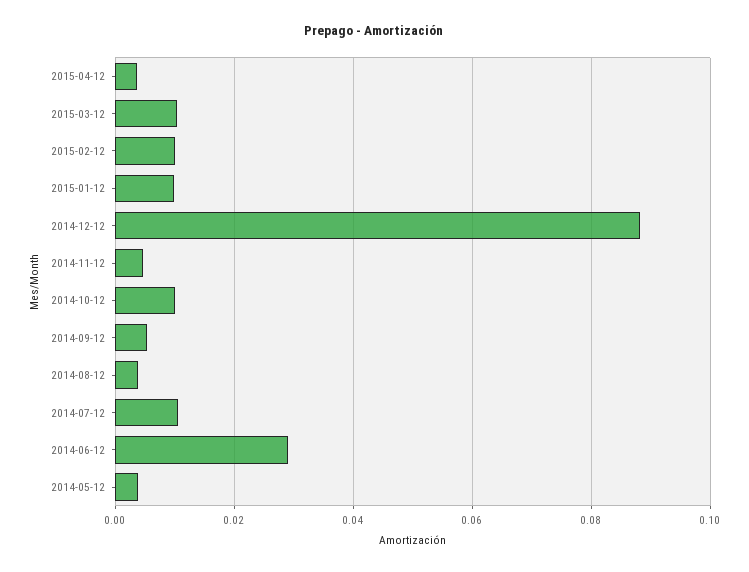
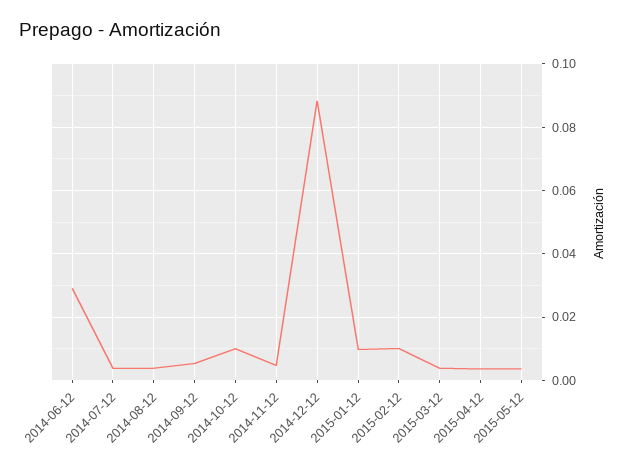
2015-03-12: 0.01 -> 0.004
2014-07-12: 0.01 -> 0.004
2014-05-12: 0.004 -> none
2015-05-12: none -> 0.004

